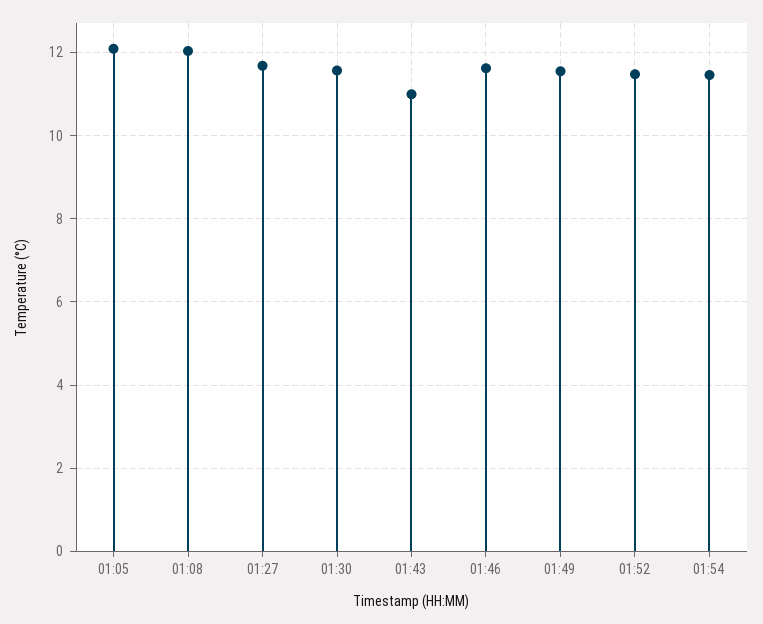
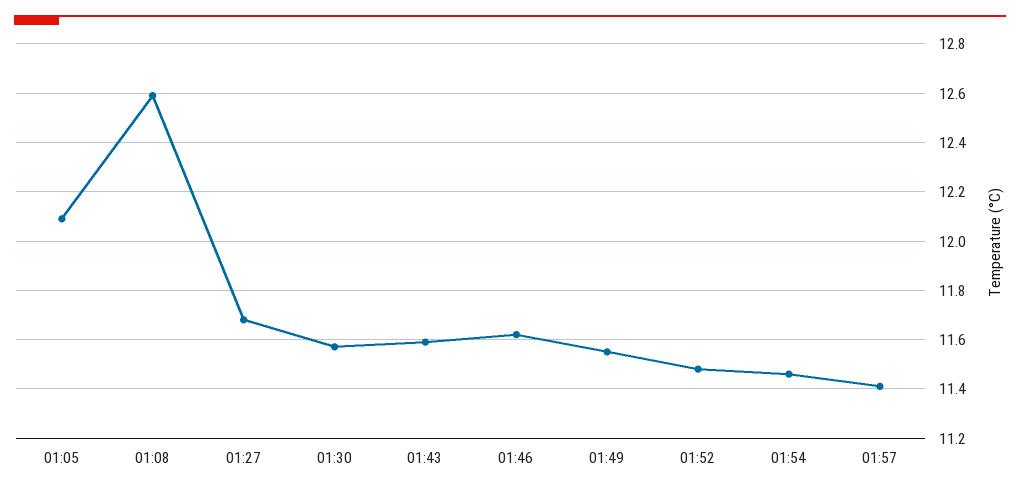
01:08: 12 -> 12.6
01:43: 11 -> 11.6
01:57: none -> 11.4

